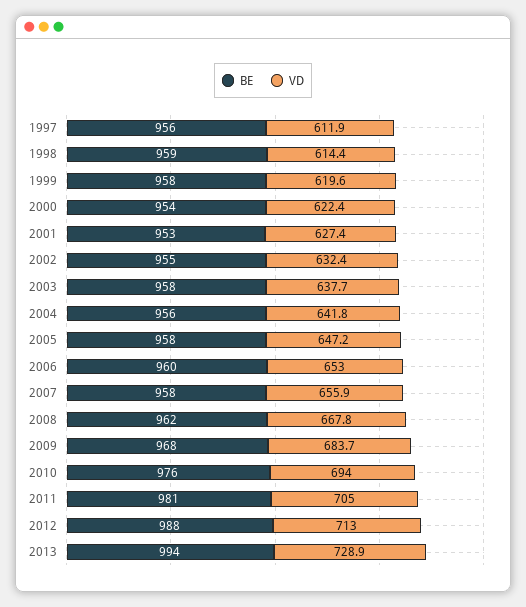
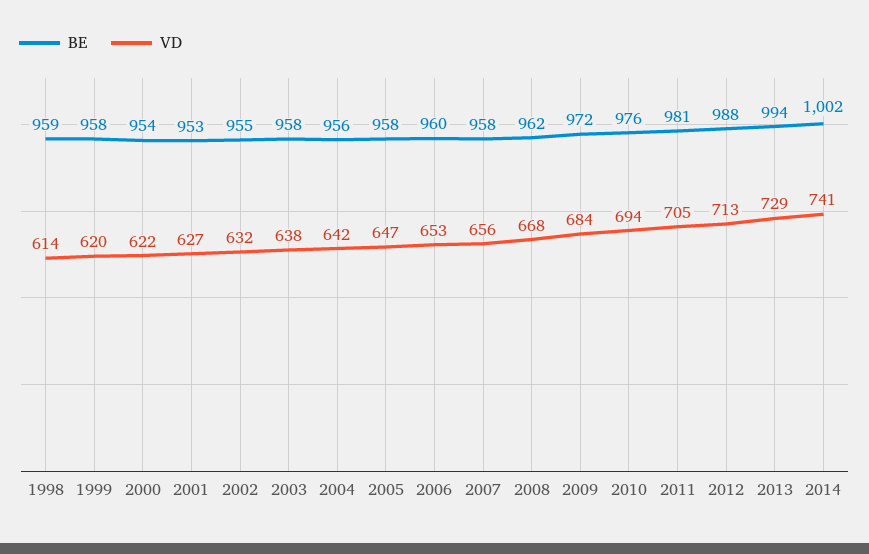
BE, 1997: 956 -> none
VD, 1997: 611.9 -> none
BE, 2009: 968 -> 972
BE, 2014: none -> 1002
VD, 2014: none -> 741

